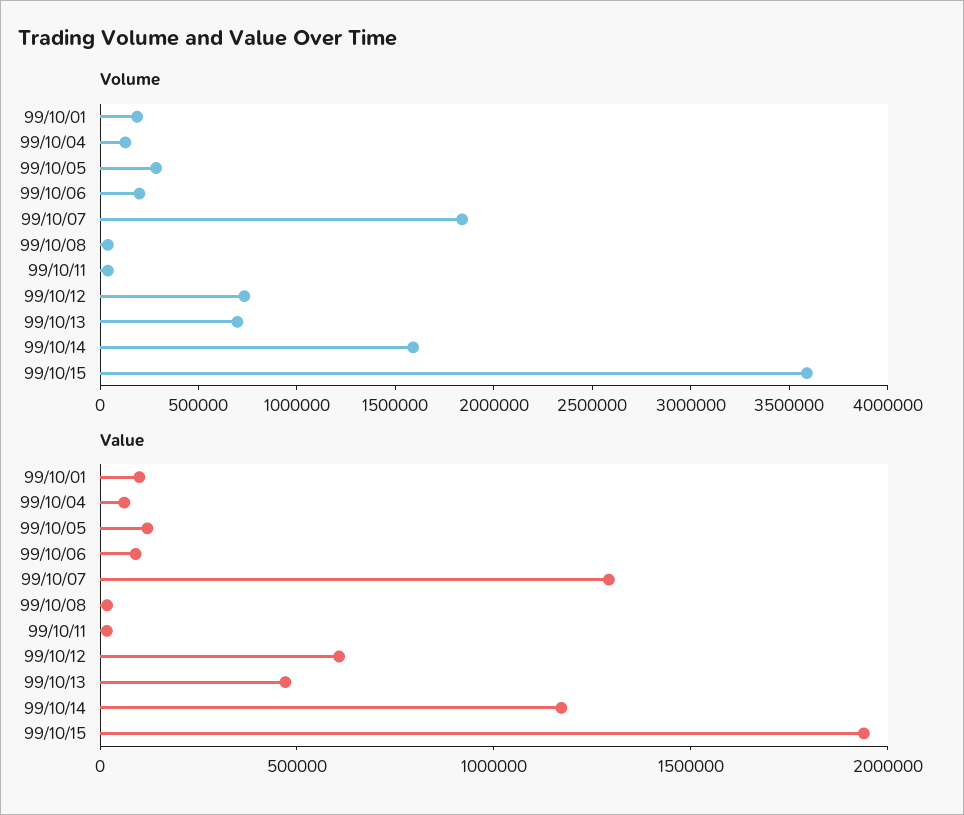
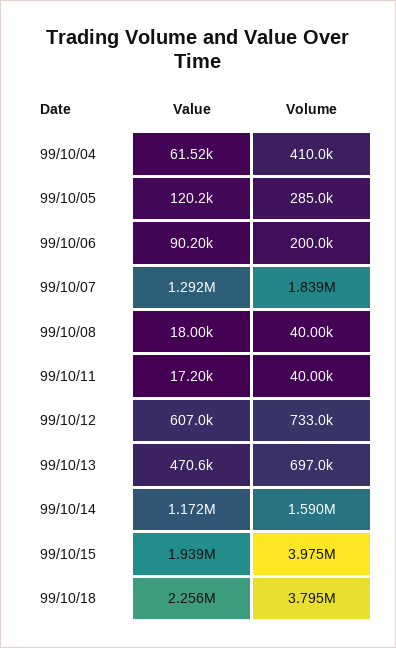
Volume, 99/10/01: 200000 -> none
Volume, 99/10/04: 100000 -> 410000
Volume, 99/10/15: 3600000 -> 3975000
Value, 99/10/01: 100000 -> none
Value, 99/10/18: none -> 2256000
Volume, 99/10/18: none -> 3795000

